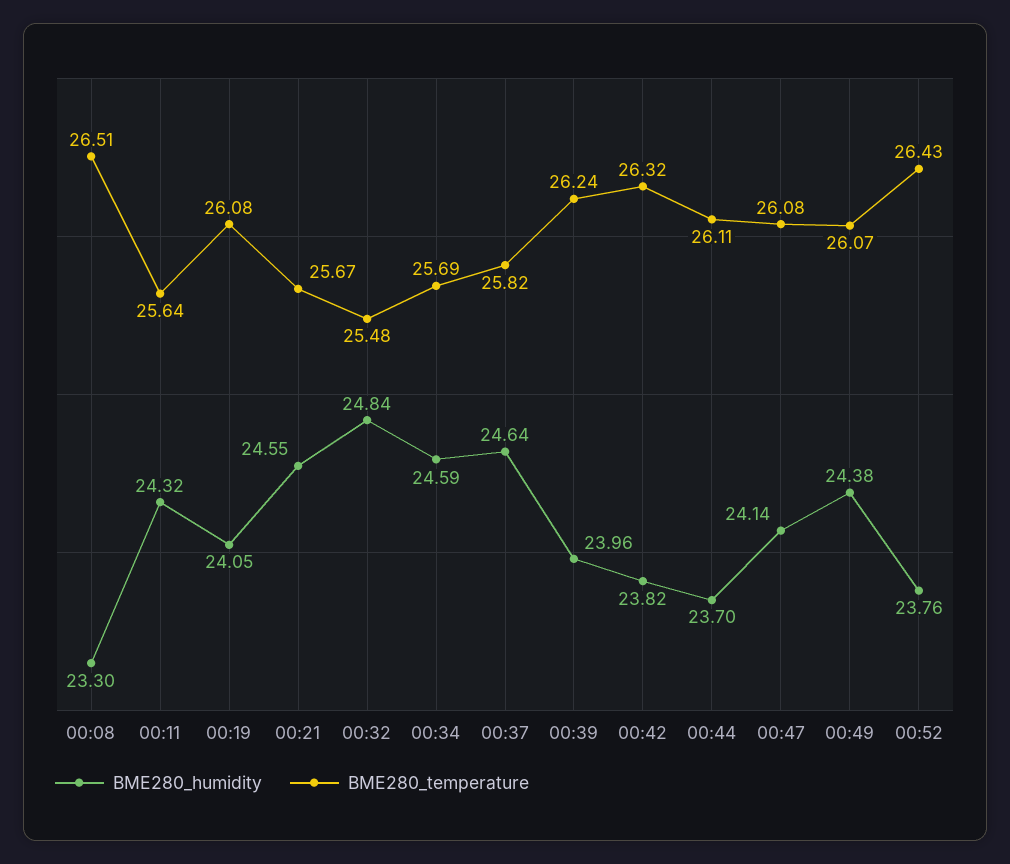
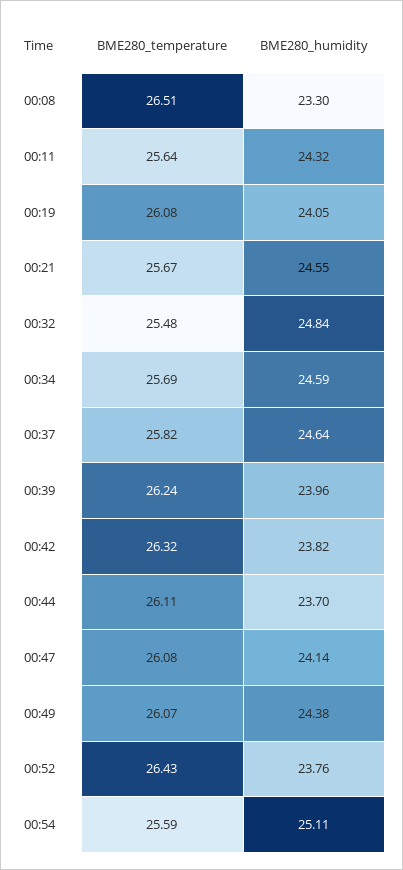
BME280_temperature, 00:54: none -> 25.59
BME280_humidity, 00:54: none -> 25.11

